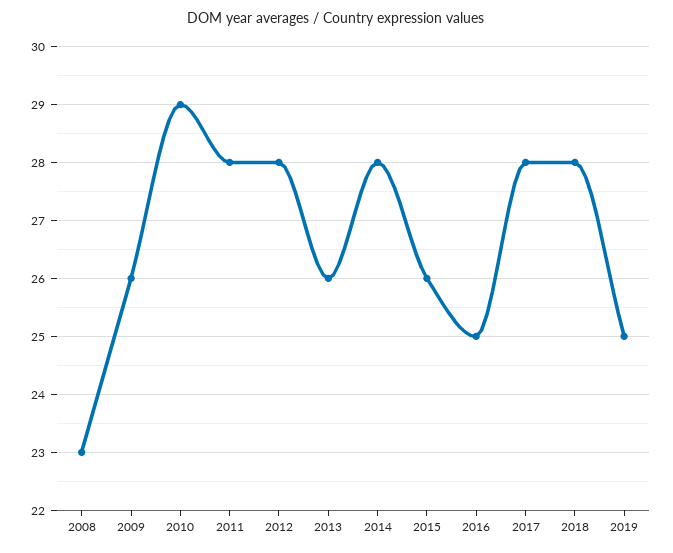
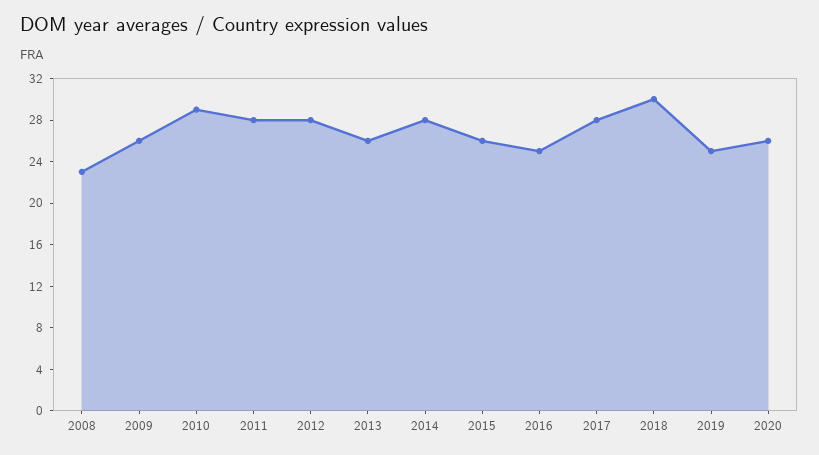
2018: 28 -> 30
2020: none -> 26

